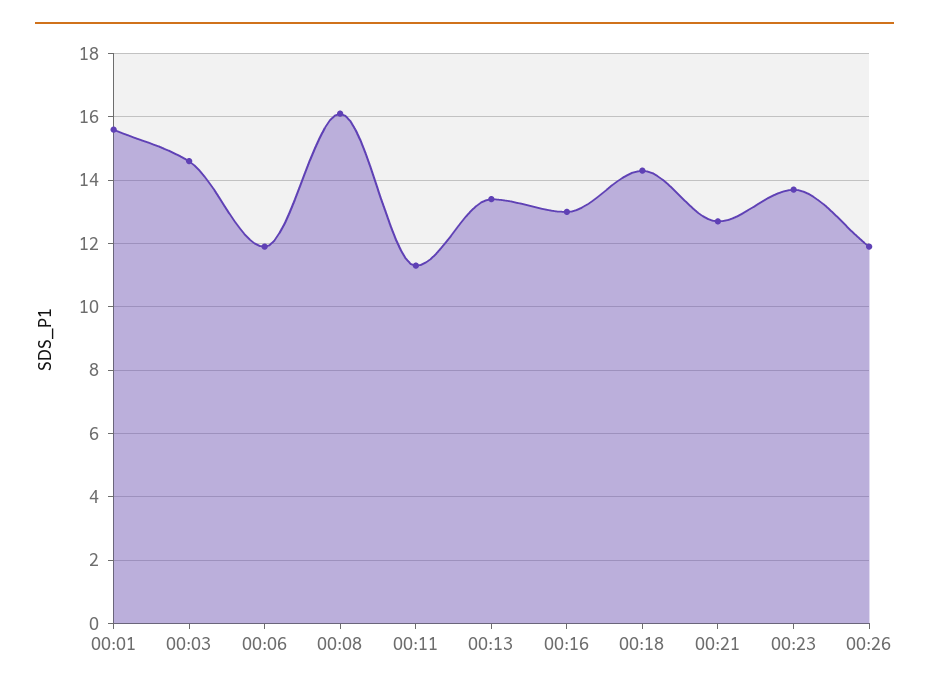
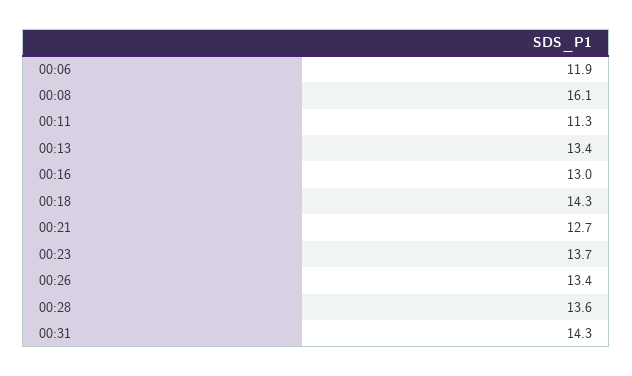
00:01: 15.5 -> none
00:03: 14.5 -> none
00:26: 12 -> 13.4
00:28: none -> 13.6
00:31: none -> 14.3

